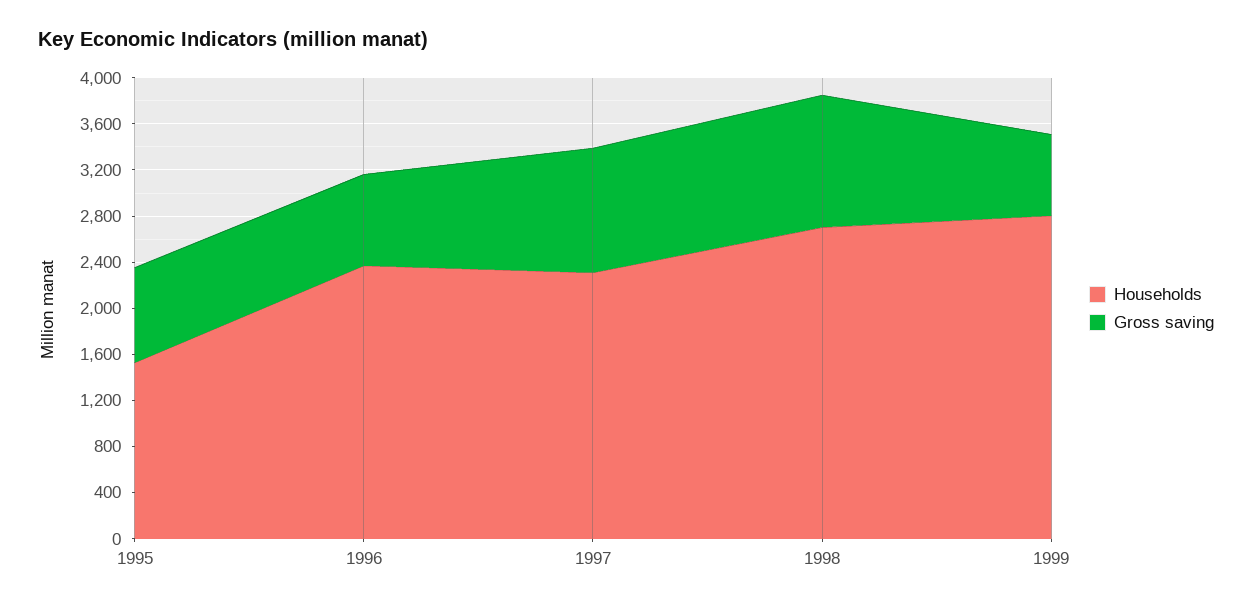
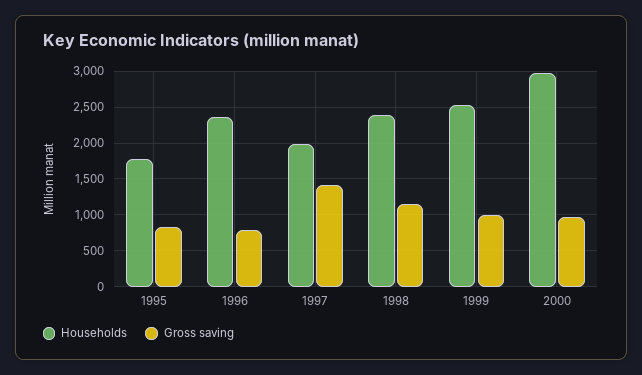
Households, 1995: 1500 -> 1800
Households, 1997: 2300 -> 2000
Gross saving, 1997: 1100 -> 1400
Households, 1998: 2700 -> 2400
Households, 1999: 2800 -> 2500
Gross saving, 1999: 700 -> 1000
Households, 2000: none -> 3000
Gross saving, 2000: none -> 1000

